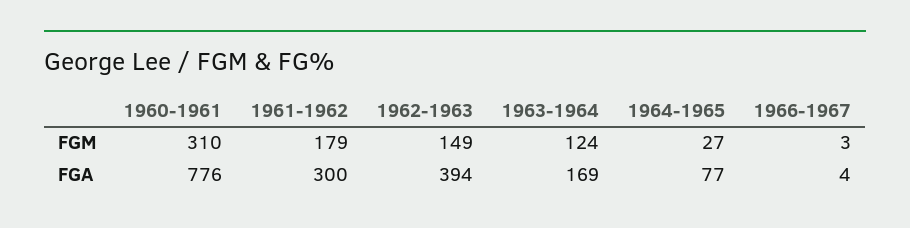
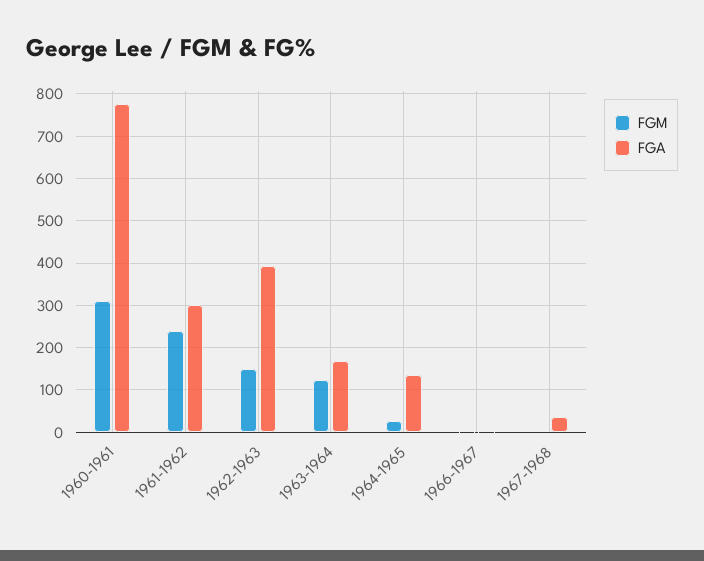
FGM, 1961-1962: 179 -> 240
FGA, 1964-1965: 77 -> 140
FGM, 1967-1968: none -> 0
FGA, 1967-1968: none -> 40

